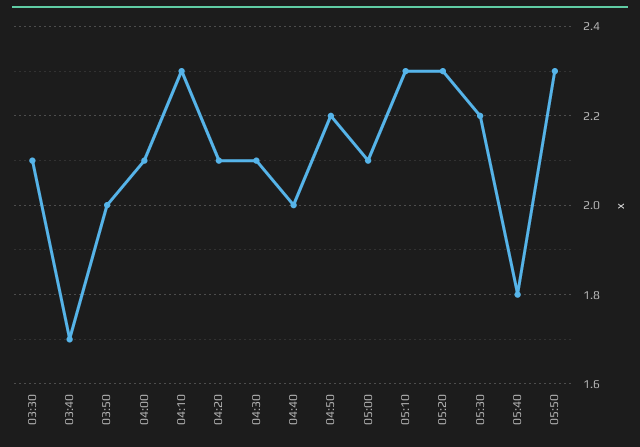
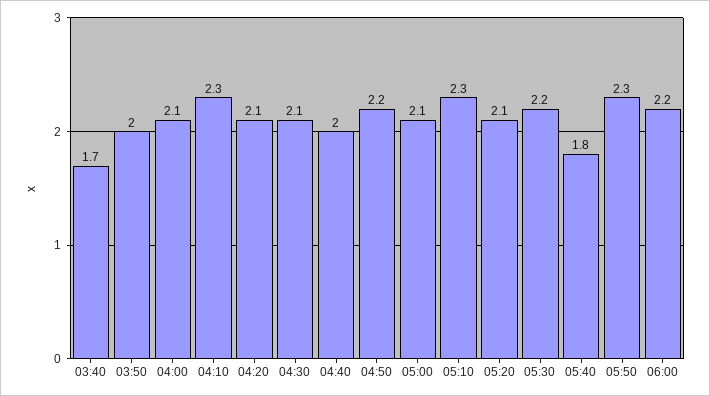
03:30: 2.1 -> none
05:20: 2.3 -> 2.1
06:00: none -> 2.2

